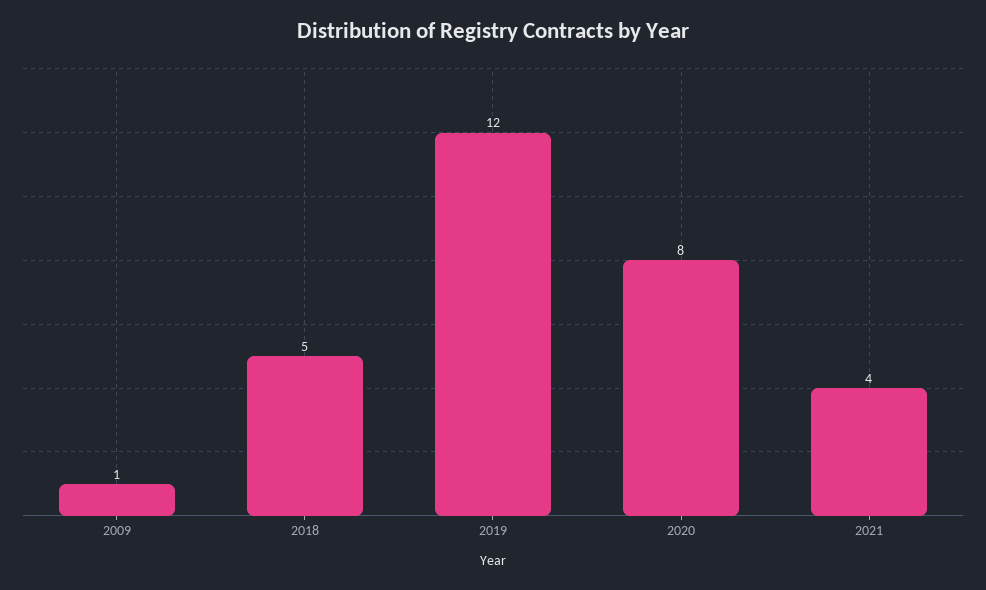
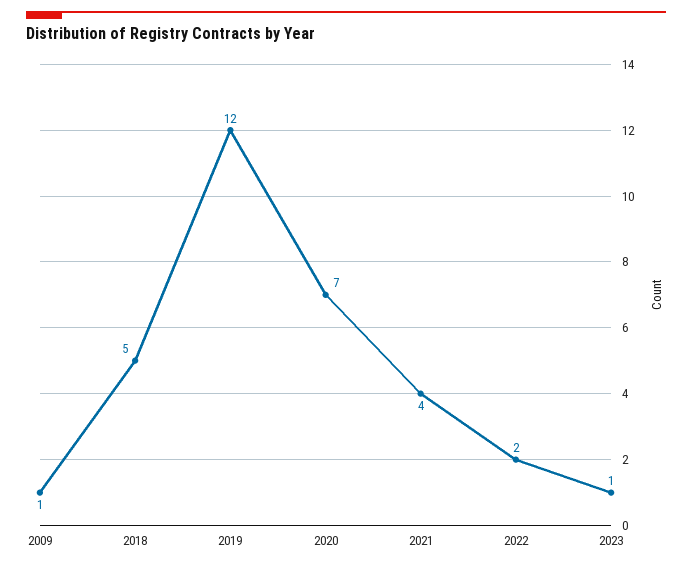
2020: 8 -> 7
2022: none -> 2
2023: none -> 1

